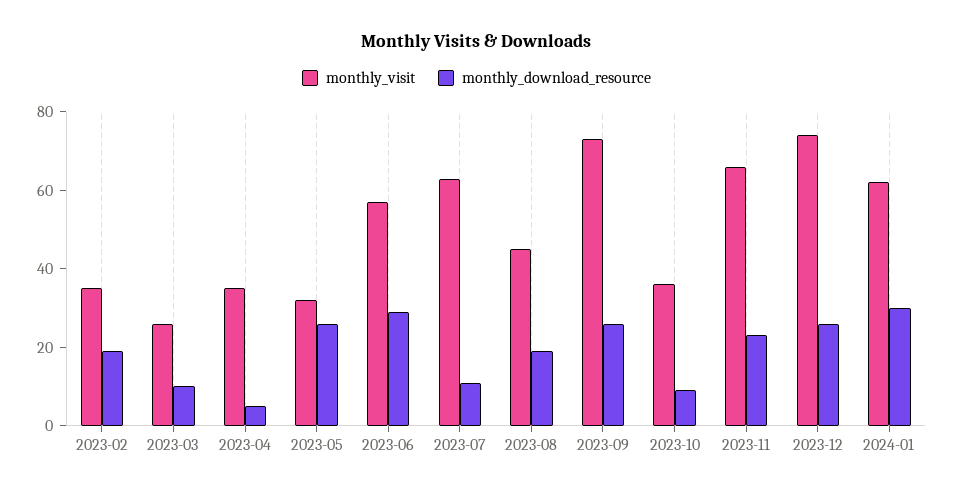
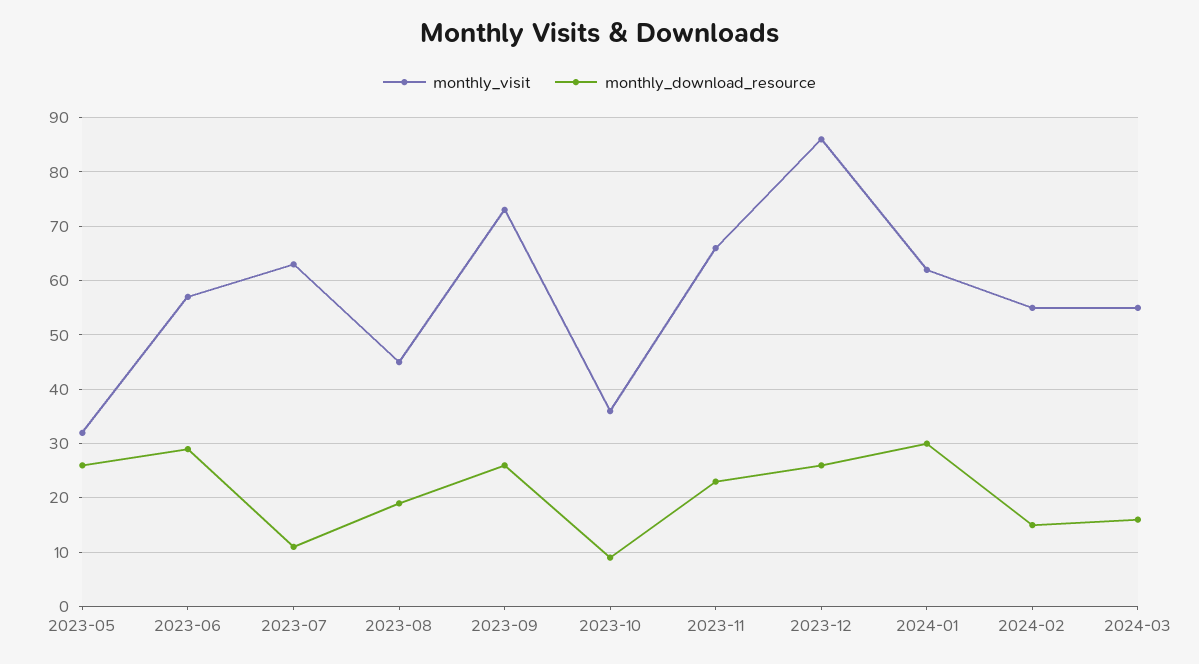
monthly_visit, 2023-02: 35 -> none
monthly_download_resource, 2023-02: 20 -> none
monthly_visit, 2023-03: 25 -> none
monthly_download_resource, 2023-03: 10 -> none
monthly_visit, 2023-04: 35 -> none
monthly_download_resource, 2023-04: 5 -> none
monthly_visit, 2023-12: 75 -> 85
monthly_visit, 2024-02: none -> 55
monthly_download_resource, 2024-02: none -> 15
monthly_visit, 2024-03: none -> 55
monthly_download_resource, 2024-03: none -> 15

